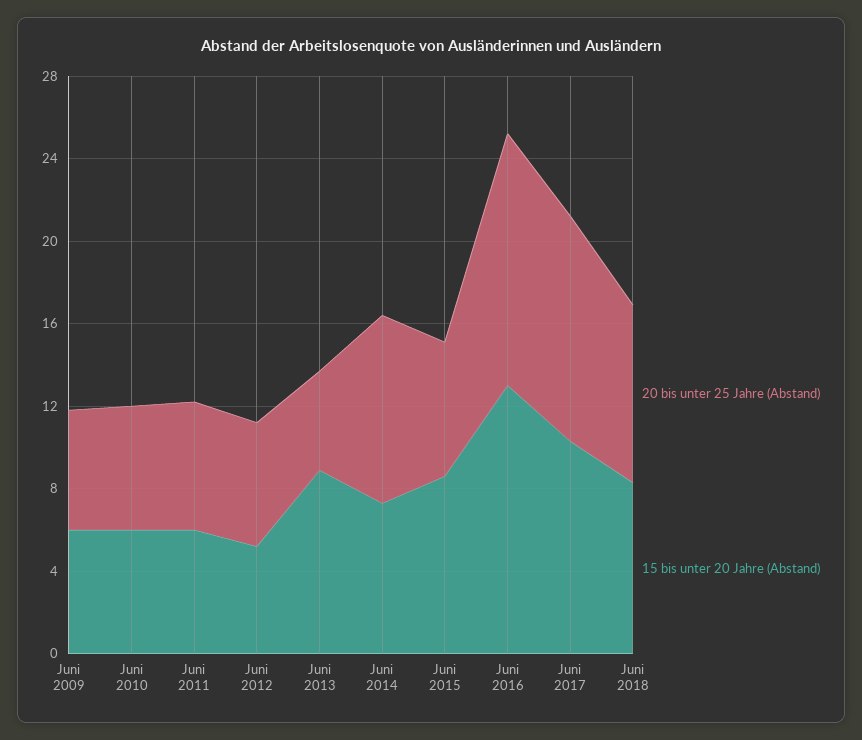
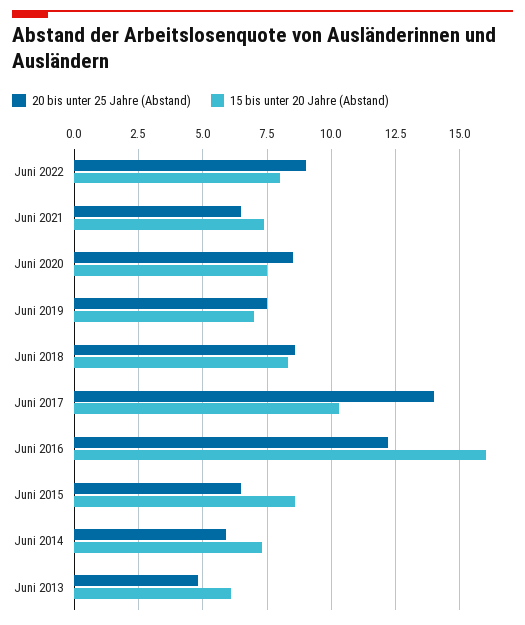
20 bis unter 25 Jahre (Abstand), Juni 2009: 6 -> none
15 bis unter 20 Jahre (Abstand), Juni 2009: 6 -> none
20 bis unter 25 Jahre (Abstand), Juni 2010: 6 -> none
15 bis unter 20 Jahre (Abstand), Juni 2010: 6 -> none
20 bis unter 25 Jahre (Abstand), Juni 2011: 6 -> none
15 bis unter 20 Jahre (Abstand), Juni 2011: 6 -> none
20 bis unter 25 Jahre (Abstand), Juni 2012: 6 -> none
15 bis unter 20 Jahre (Abstand), Juni 2012: 5 -> none
15 bis unter 20 Jahre (Abstand), Juni 2013: 9 -> 6
20 bis unter 25 Jahre (Abstand), Juni 2014: 9 -> 6
15 bis unter 20 Jahre (Abstand), Juni 2016: 13 -> 16
20 bis unter 25 Jahre (Abstand), Juni 2017: 11 -> 14
20 bis unter 25 Jahre (Abstand), Juni 2022: none -> 9
15 bis unter 20 Jahre (Abstand), Juni 2022: none -> 8
20 bis unter 25 Jahre (Abstand), Juni 2021: none -> 6.5
15 bis unter 20 Jahre (Abstand), Juni 2021: none -> 7.5
20 bis unter 25 Jahre (Abstand), Juni 2020: none -> 8.5
15 bis unter 20 Jahre (Abstand), Juni 2020: none -> 7.5
20 bis unter 25 Jahre (Abstand), Juni 2019: none -> 7.5
15 bis unter 20 Jahre (Abstand), Juni 2019: none -> 7

